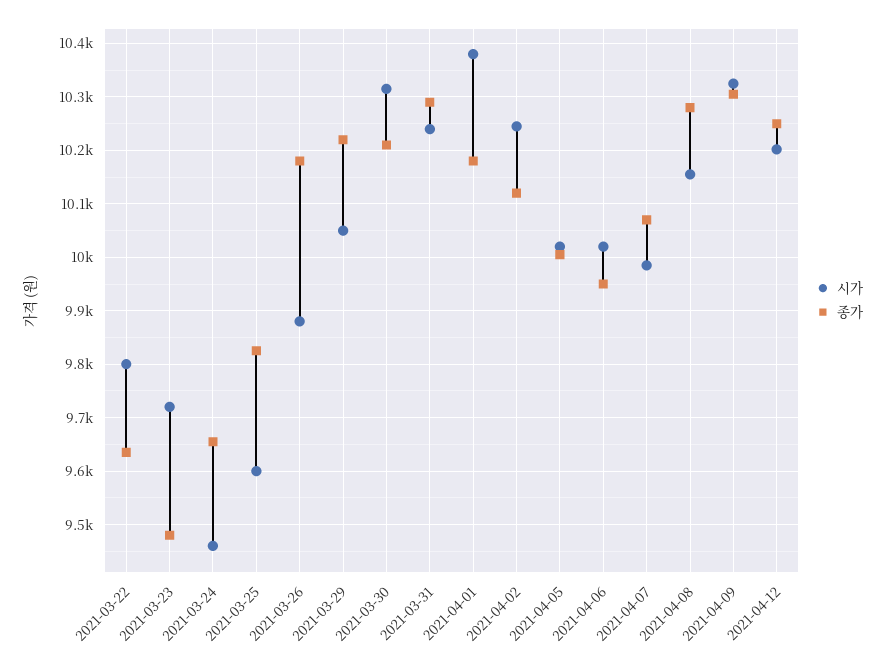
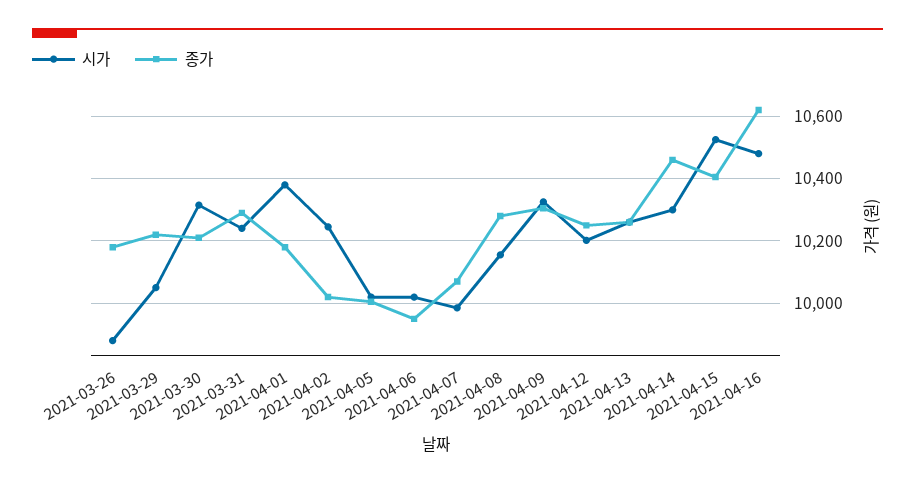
시가, 2021-03-22: 9800 -> none
종가, 2021-03-22: 9640 -> none
시가, 2021-03-23: 9720 -> none
종가, 2021-03-23: 9480 -> none
시가, 2021-03-24: 9460 -> none
종가, 2021-03-24: 9660 -> none
시가, 2021-03-25: 9600 -> none
종가, 2021-03-25: 9820 -> none
종가, 2021-04-02: 10120 -> 10020
시가, 2021-04-13: none -> 10260
종가, 2021-04-13: none -> 10260
시가, 2021-04-14: none -> 10300
종가, 2021-04-14: none -> 10460
시가, 2021-04-15: none -> 10520
종가, 2021-04-15: none -> 10400
시가, 2021-04-16: none -> 10480
종가, 2021-04-16: none -> 10620

